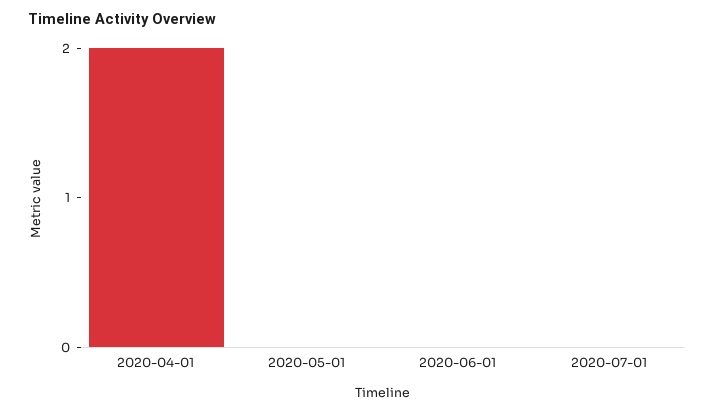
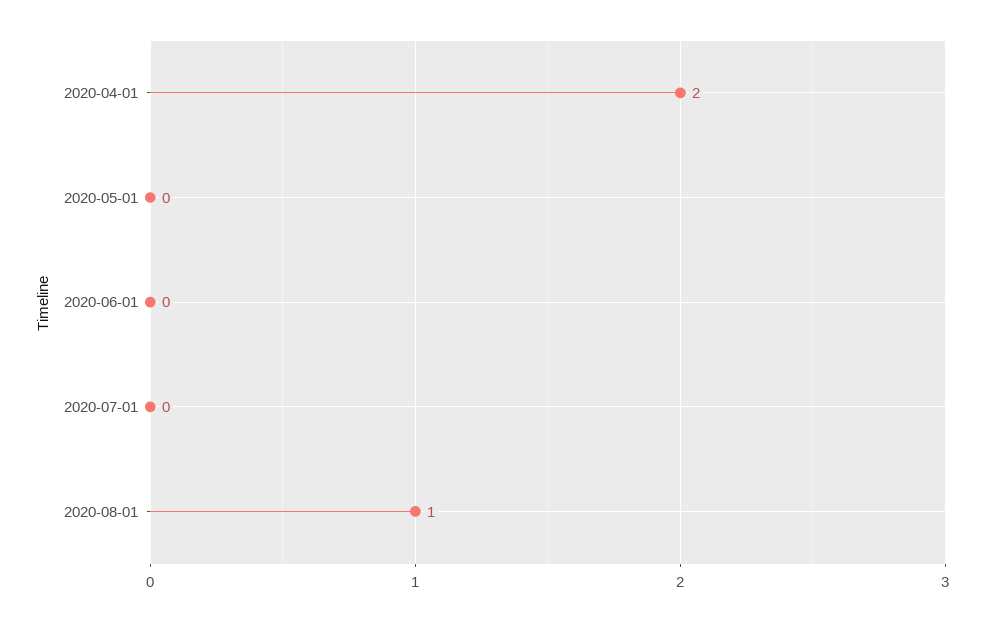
2020-08-01: none -> 1

